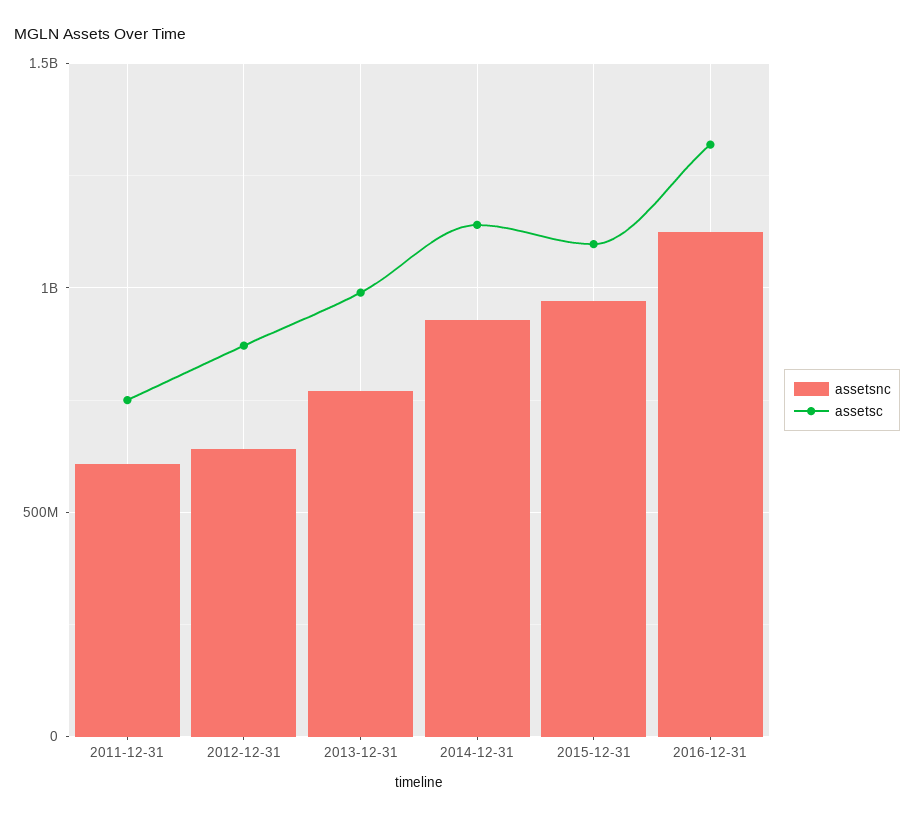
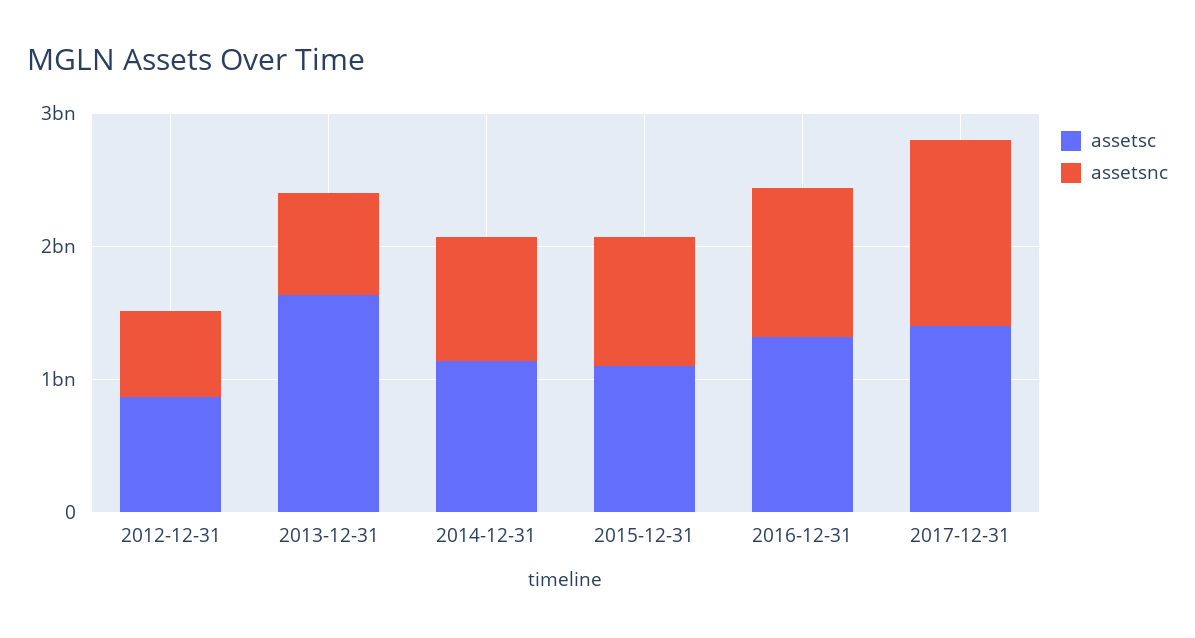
assetsnc, 2011-12-31: 600000000 -> none
assetsc, 2011-12-31: 750000000 -> none
assetsc, 2013-12-31: 1000000000 -> 1600000000
assetsc, 2017-12-31: none -> 1400000000
assetsnc, 2017-12-31: none -> 1400000000

